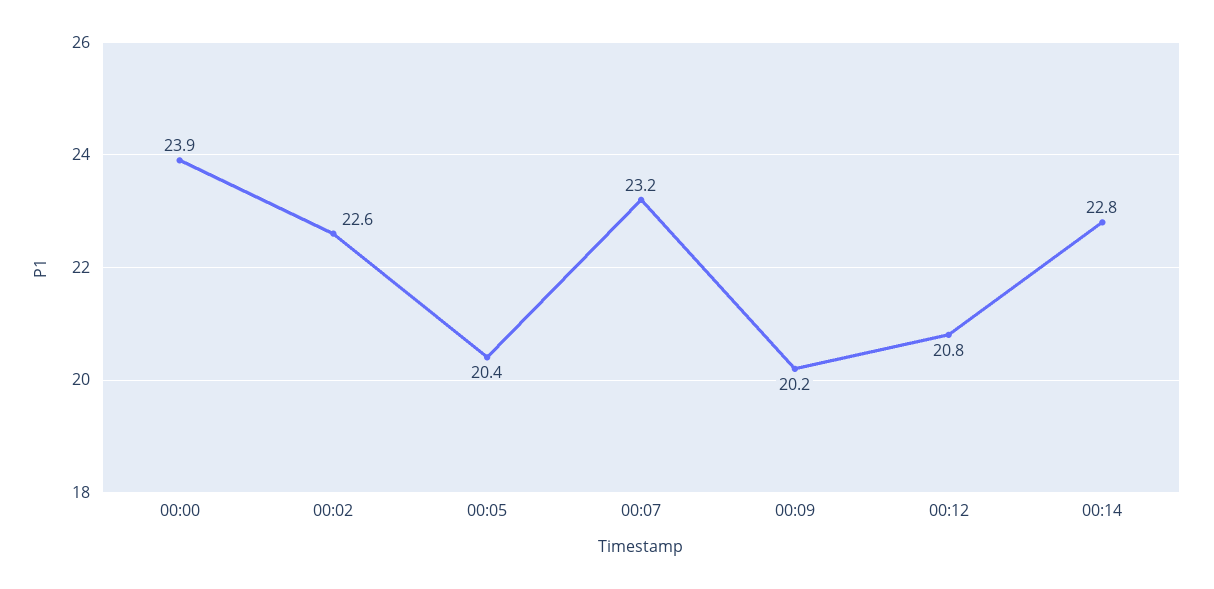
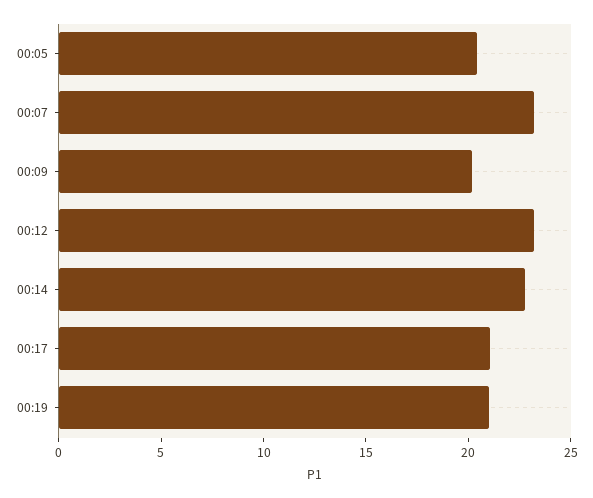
00:00: 23.9 -> none
00:02: 22.6 -> none
00:12: 20.8 -> 23
00:17: none -> 21
00:19: none -> 21

